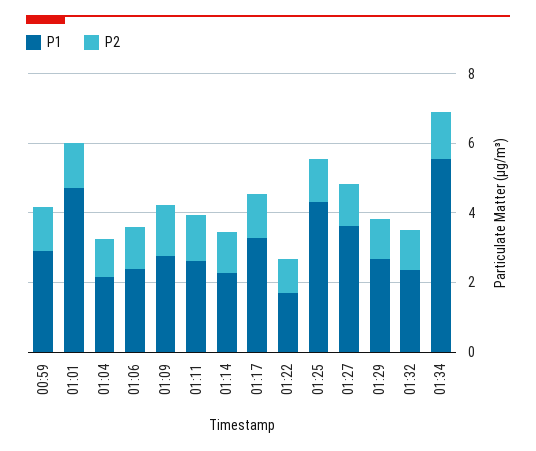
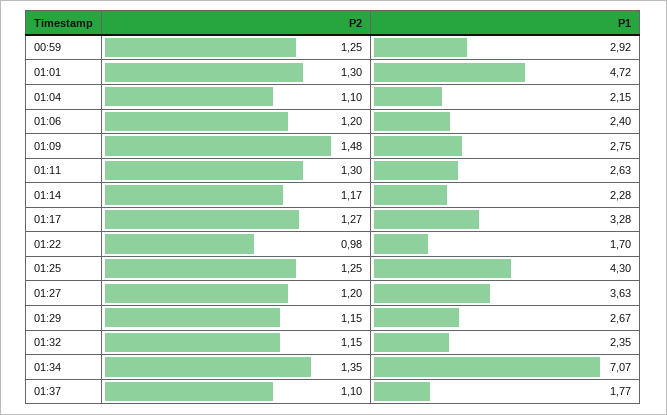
P1, 01:34: 5.5 -> 7.07
P2, 01:37: none -> 1.1
P1, 01:37: none -> 1.77

